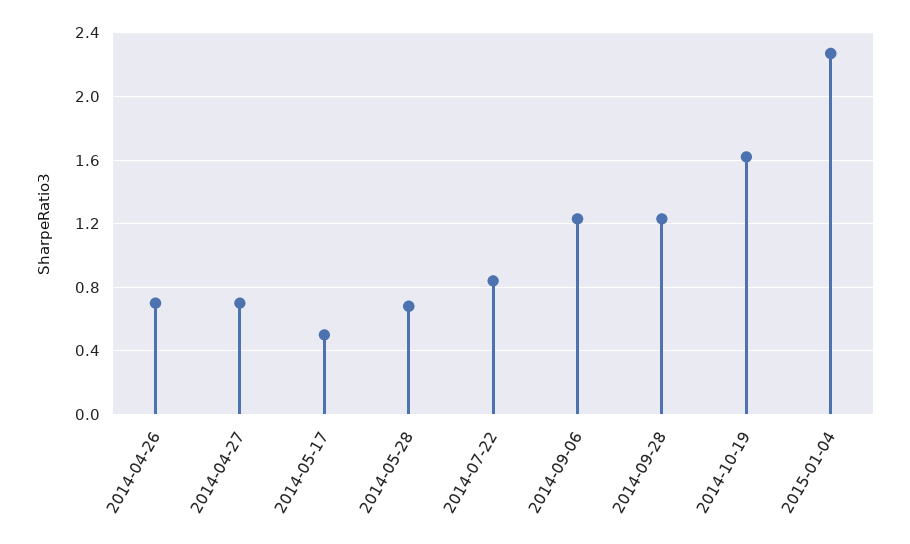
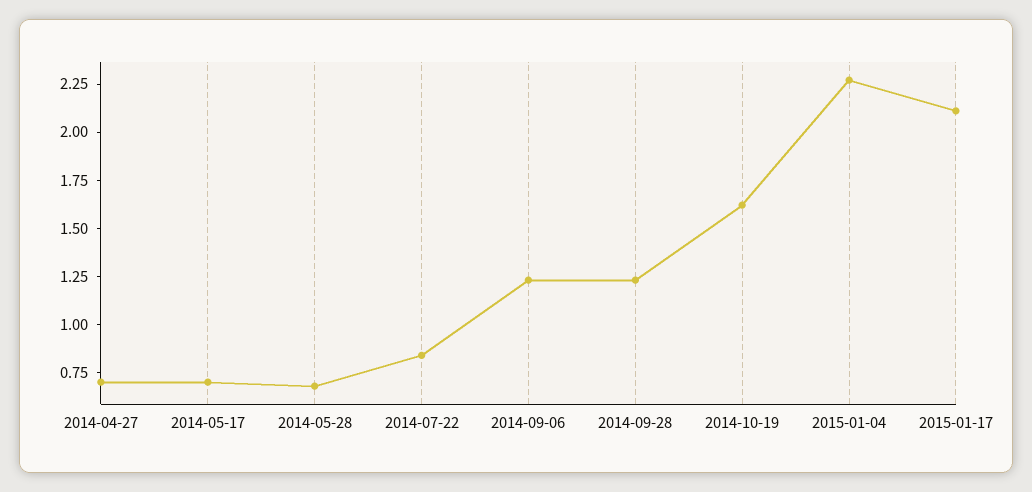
2014-04-26: 0.7 -> none
2014-05-17: 0.5 -> 0.7
2015-01-17: none -> 2.1

